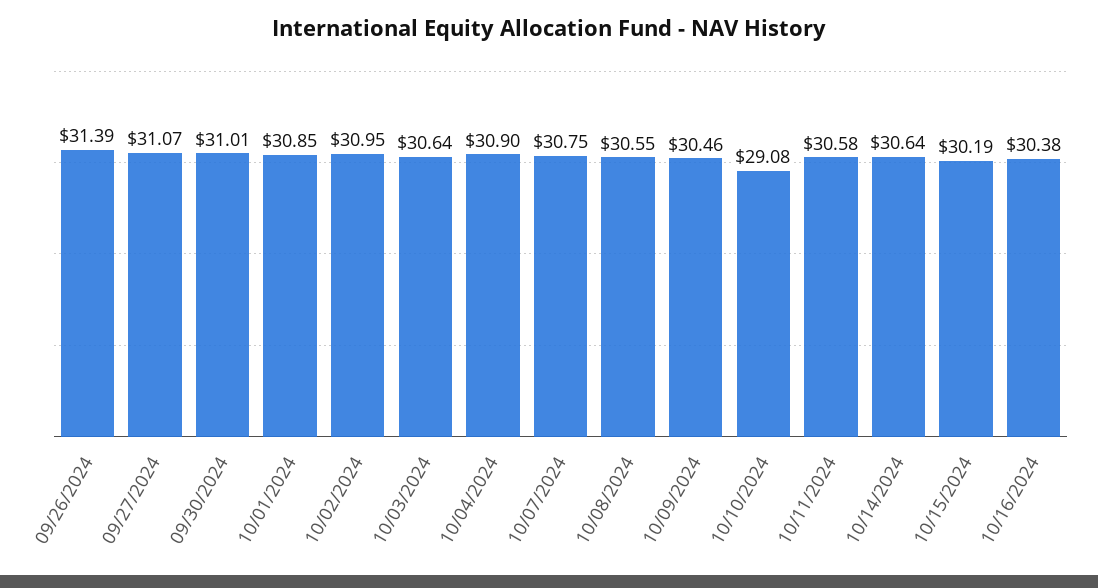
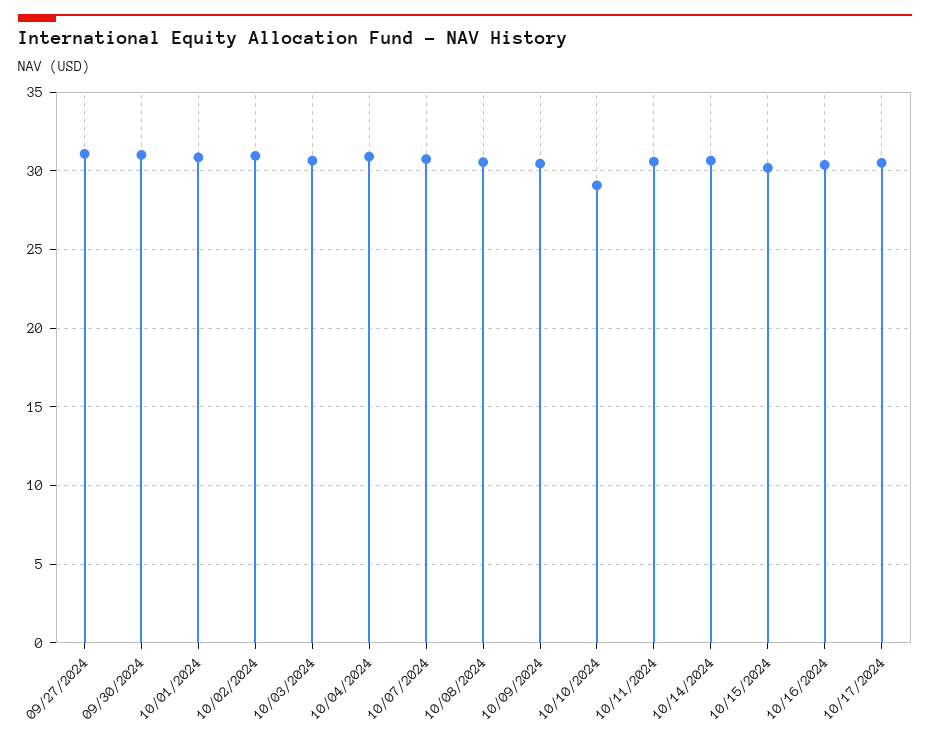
09/26/2024: 31.39 -> none
10/17/2024: none -> 30.5

